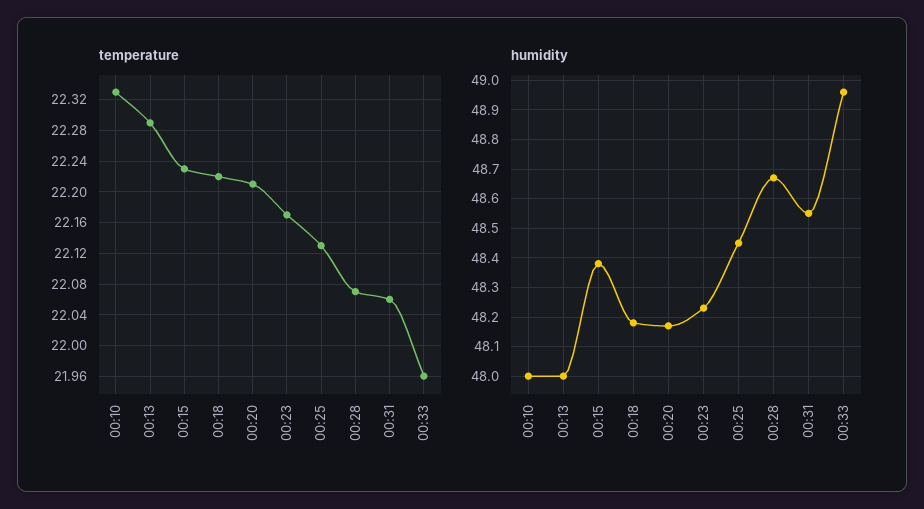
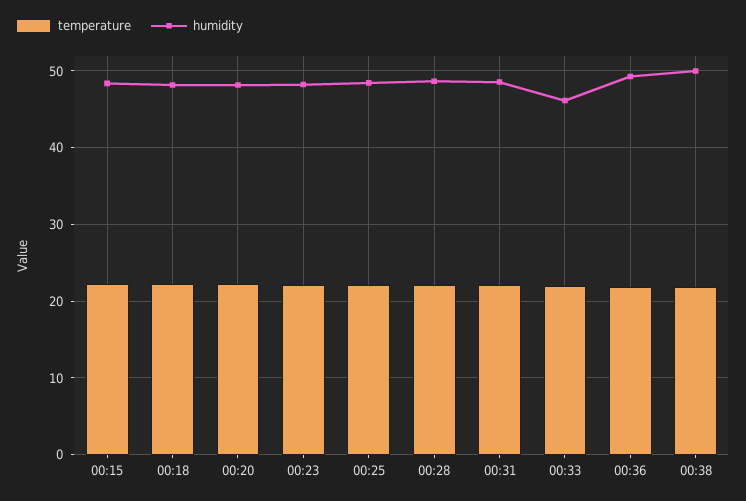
temperature, 00:10: 22.33 -> none
temperature, 00:13: 22.29 -> none
humidity, 00:10: 48 -> none
humidity, 00:13: 48 -> none
humidity, 00:33: 48.95 -> 46
temperature, 00:36: none -> 22
humidity, 00:36: none -> 49
temperature, 00:38: none -> 22
humidity, 00:38: none -> 50

